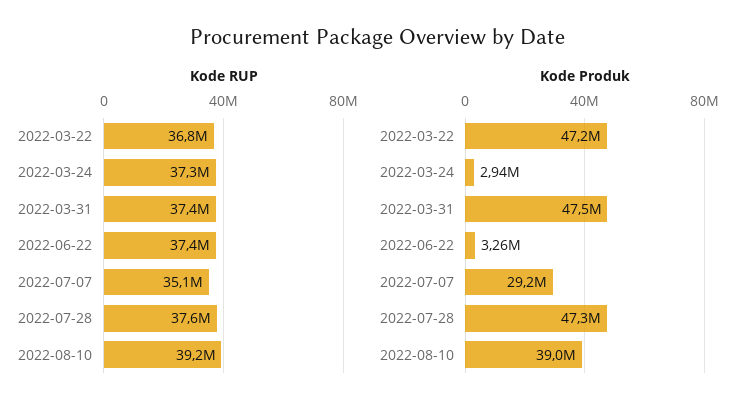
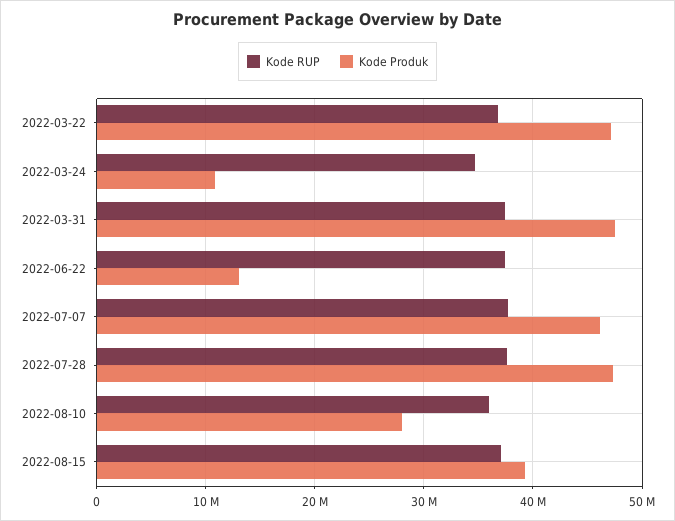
Kode RUP, 2022-03-24: 37300000 -> 35000000
Kode RUP, 2022-07-07: 35100000 -> 38000000
Kode RUP, 2022-08-10: 39200000 -> 36000000
Kode Produk, 2022-03-24: 2940000 -> 11000000
Kode Produk, 2022-06-22: 3260000 -> 13000000
Kode Produk, 2022-07-07: 29200000 -> 46000000
Kode Produk, 2022-08-10: 39000000 -> 28000000
Kode RUP, 2022-08-15: none -> 37000000
Kode Produk, 2022-08-15: none -> 39000000

